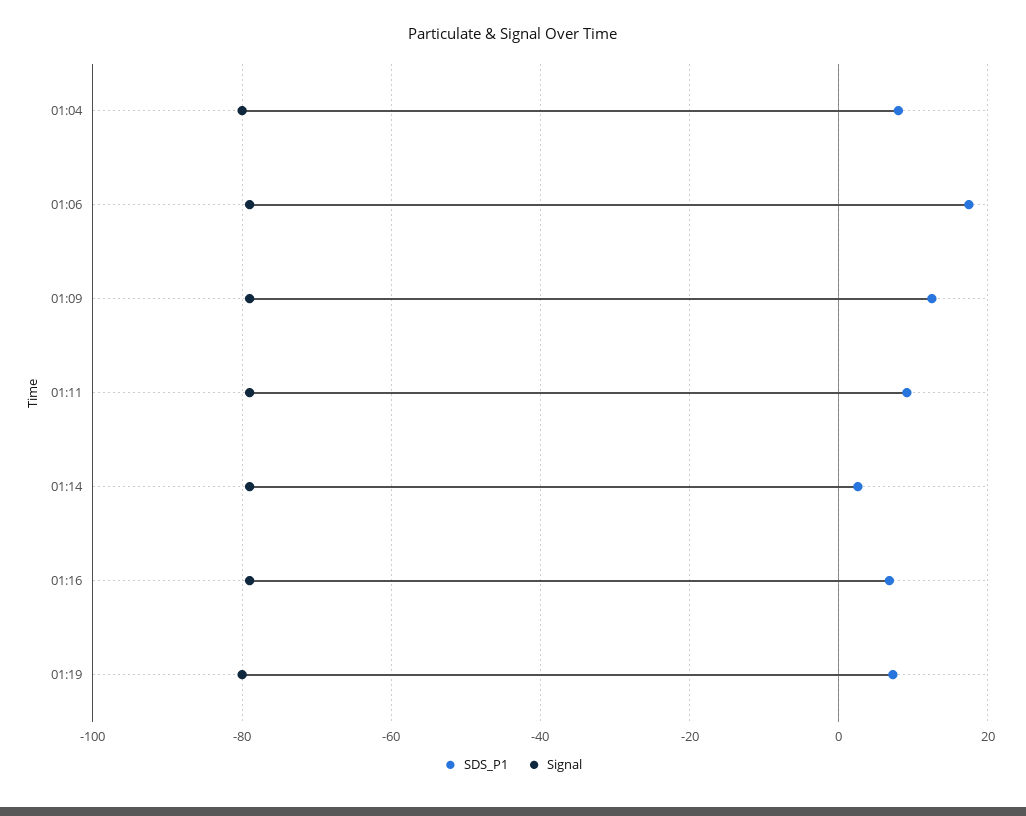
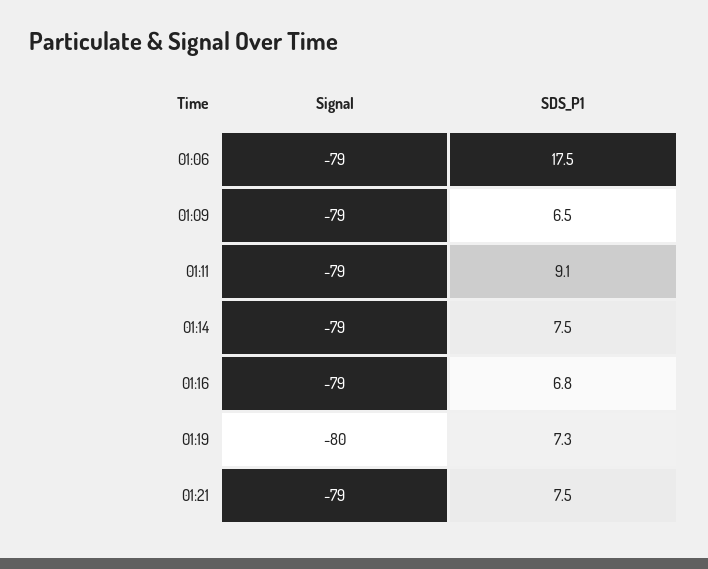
SDS_P1, 01:04: 8 -> none
Signal, 01:04: -80 -> none
SDS_P1, 01:09: 12 -> 6.5
SDS_P1, 01:14: 2 -> 7.5
Signal, 01:21: none -> -79
SDS_P1, 01:21: none -> 7.5

